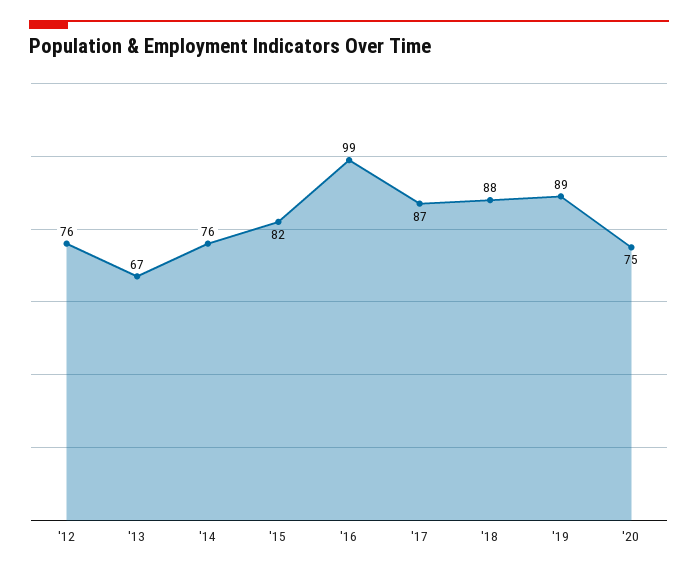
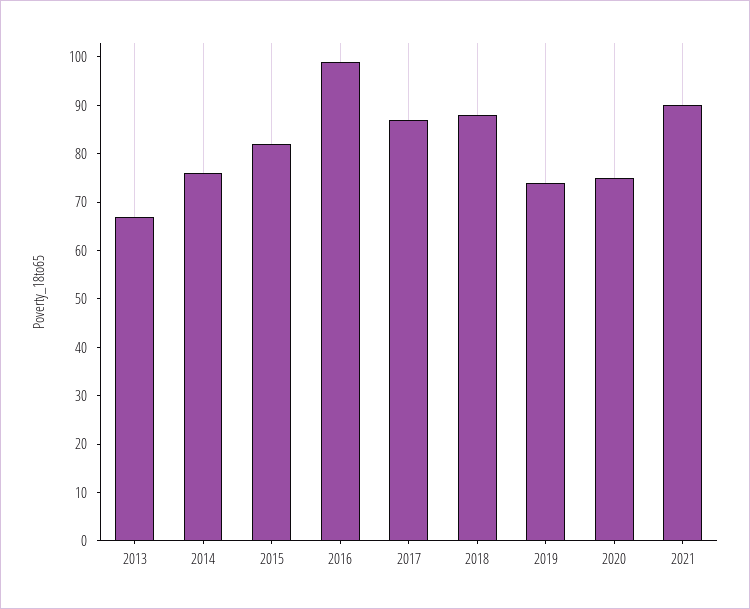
'12: 76 -> none
'19: 89 -> 75
2021: none -> 90

